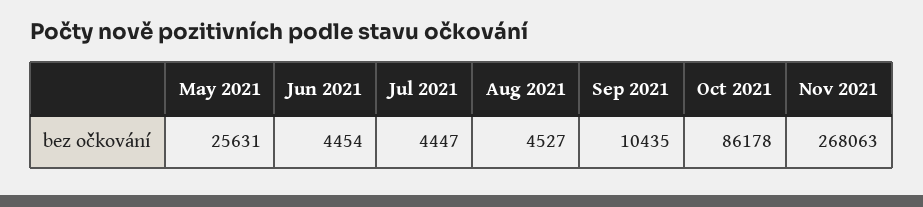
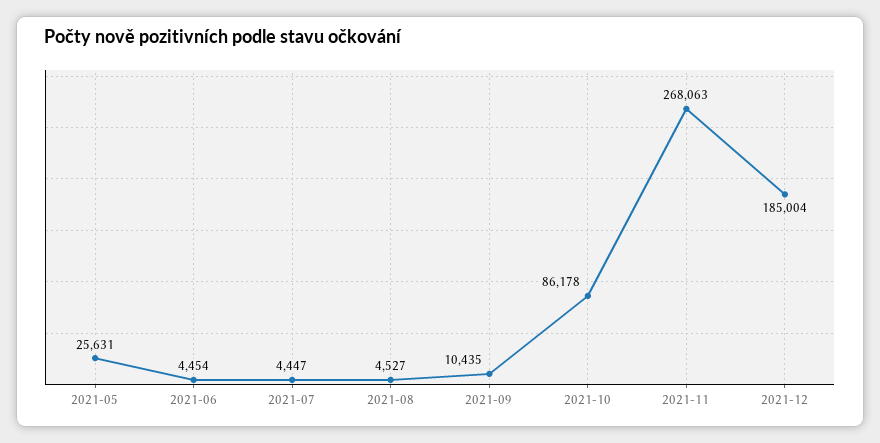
2021-12: none -> 185004

